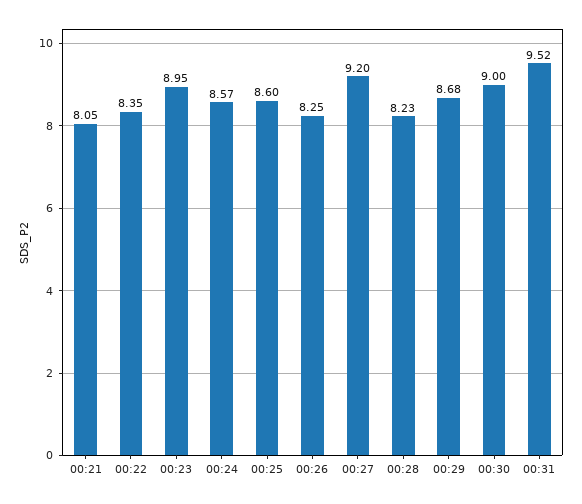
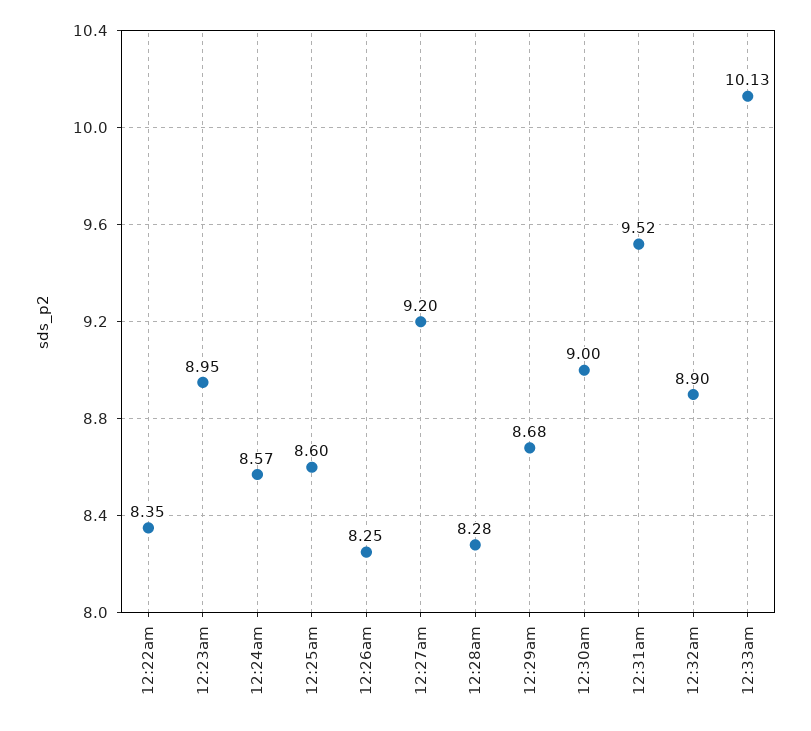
00:21: 8.05 -> none
00:28: 8.23 -> 8.28
12:32am: none -> 8.9
12:33am: none -> 10.13

